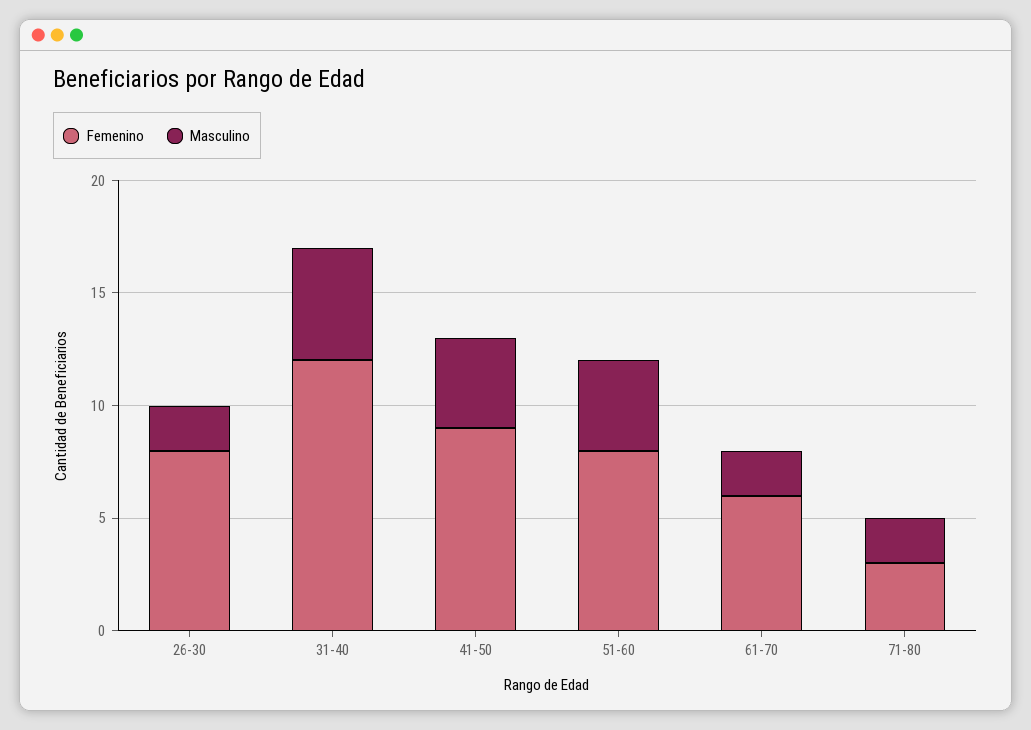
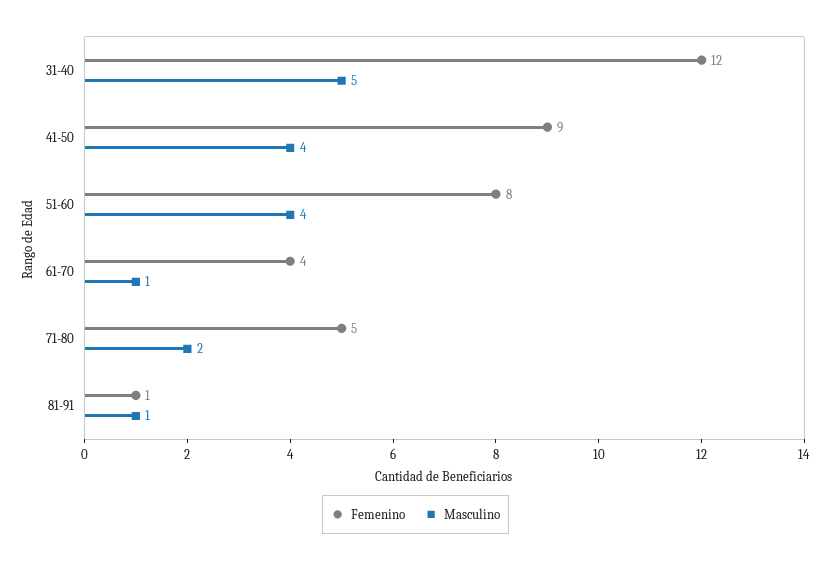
Femenino, 26-30: 8 -> none
Masculino, 26-30: 2 -> none
Femenino, 61-70: 6 -> 4
Masculino, 61-70: 2 -> 1
Femenino, 71-80: 3 -> 5
Femenino, 81-91: none -> 1
Masculino, 81-91: none -> 1

